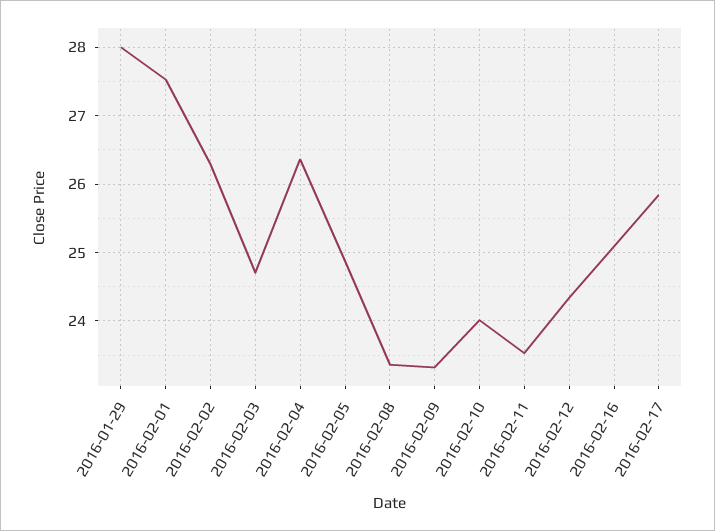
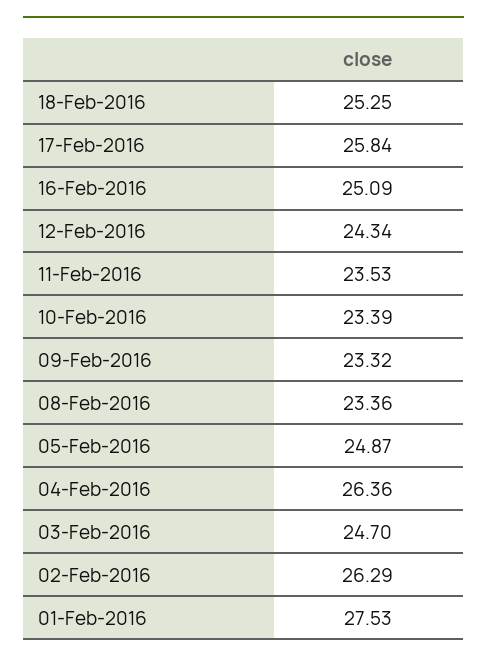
2016-01-29: 28 -> none
2016-02-10: 24 -> 23.39
18-Feb-2016: none -> 25.25

